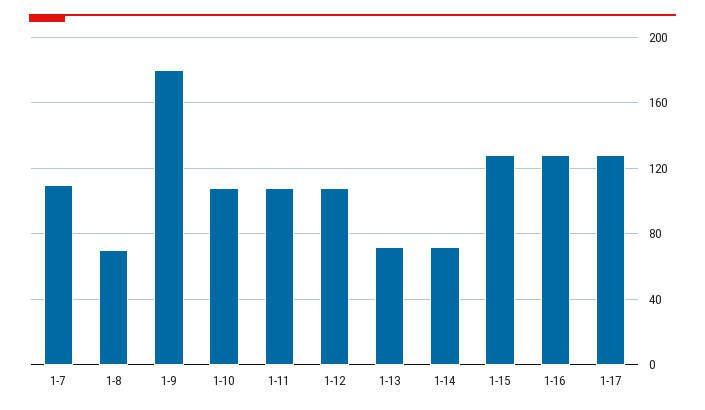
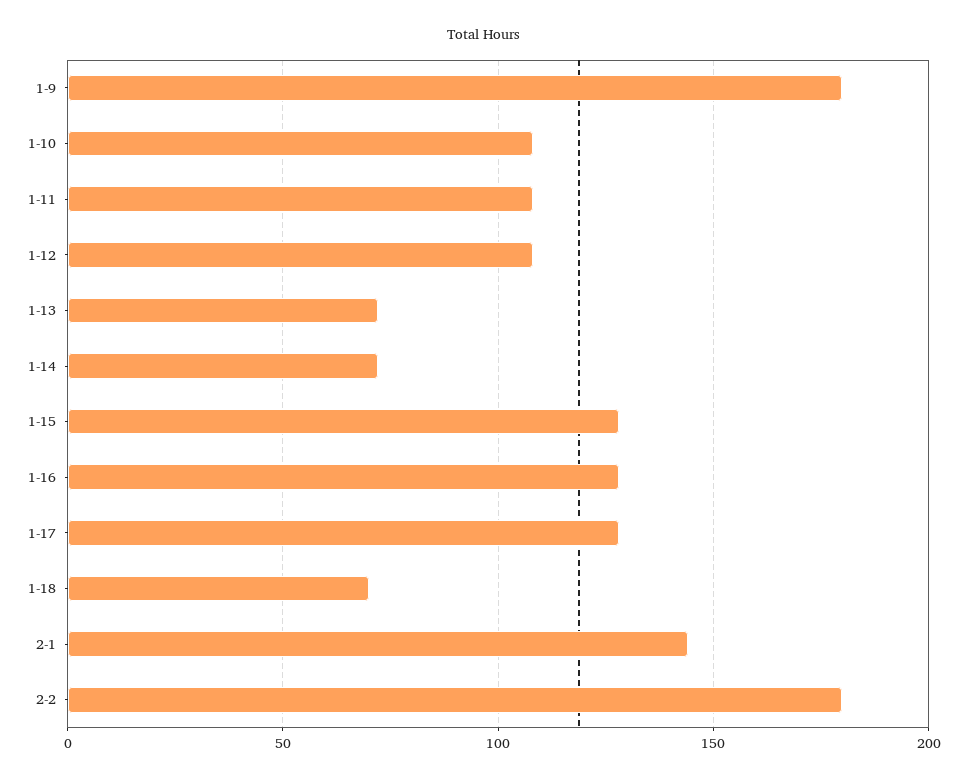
1-7: 110 -> none
1-8: 70 -> none
1-18: none -> 70
2-1: none -> 145
2-2: none -> 180

